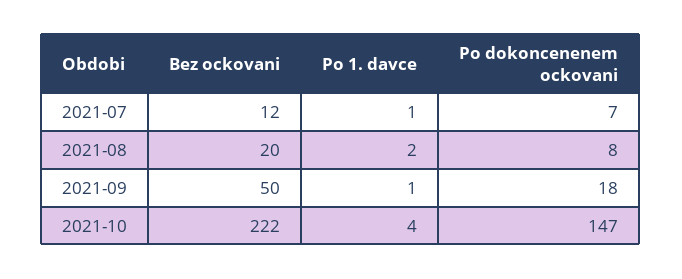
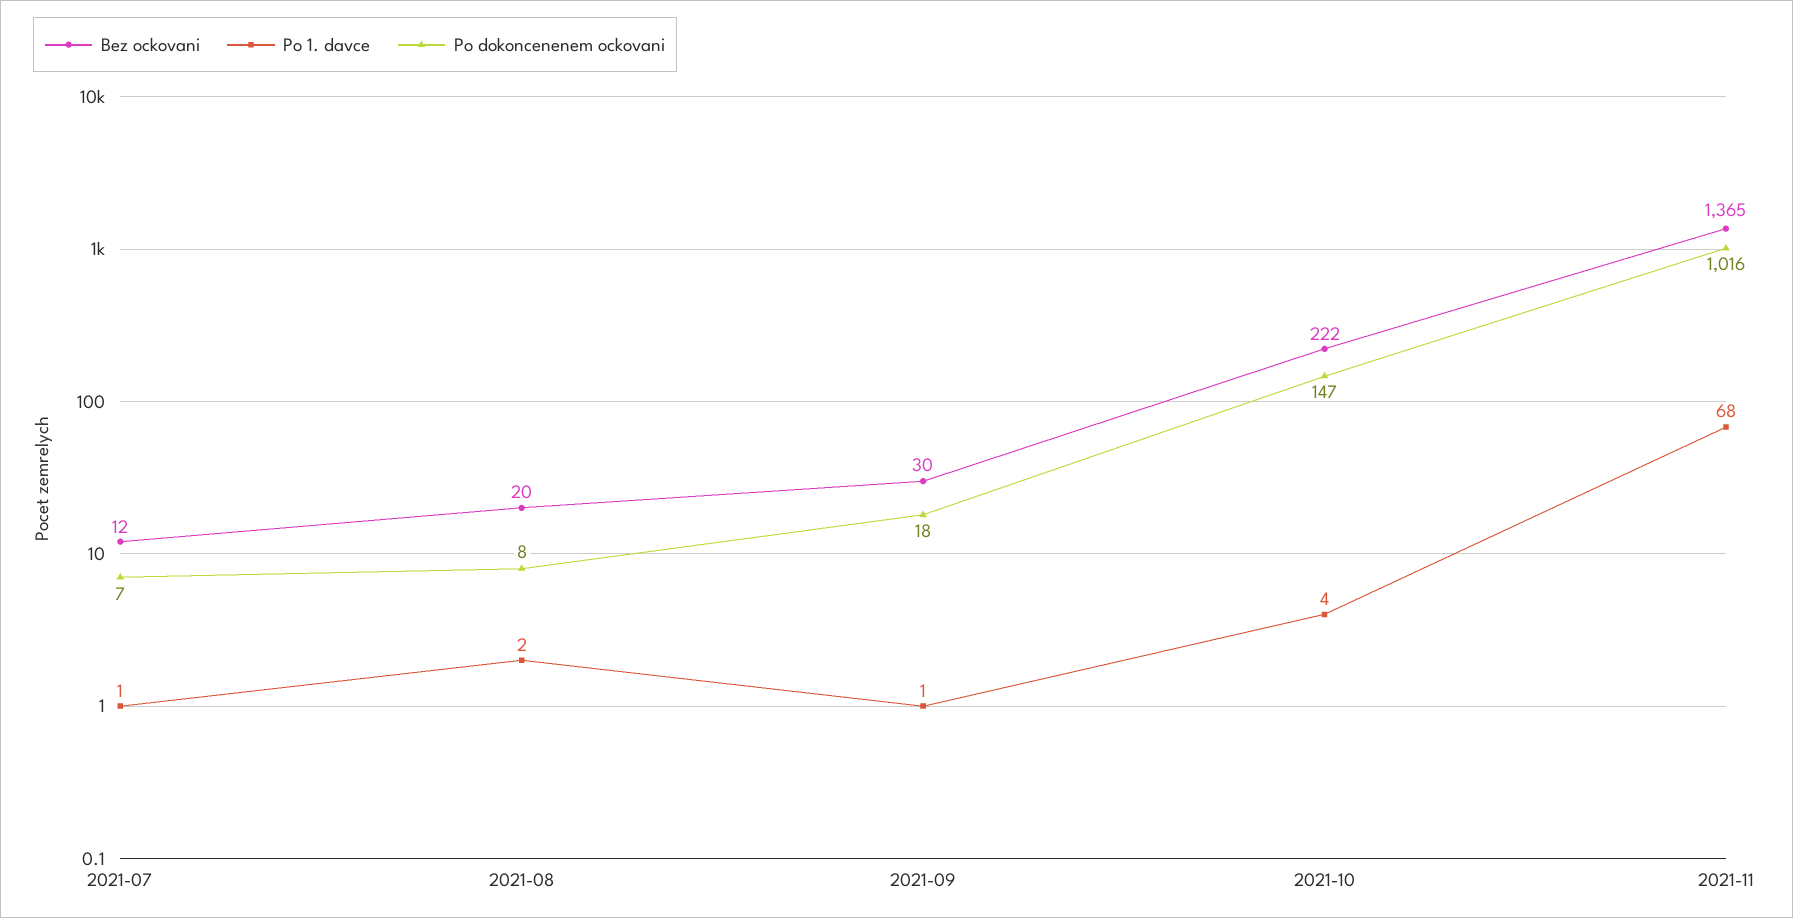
Bez ockovani, 2021-09: 50 -> 30
Bez ockovani, 2021-11: none -> 1365
Po 1. davce, 2021-11: none -> 68
Po dokoncenenem ockovani, 2021-11: none -> 1016

